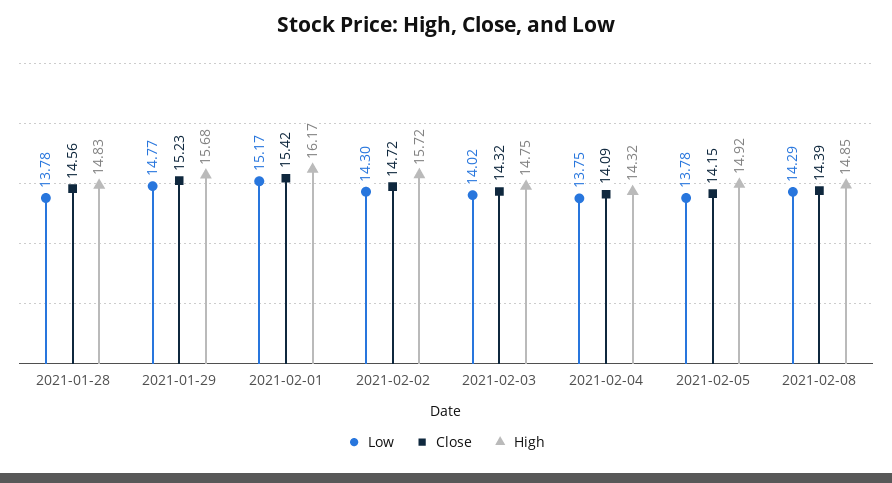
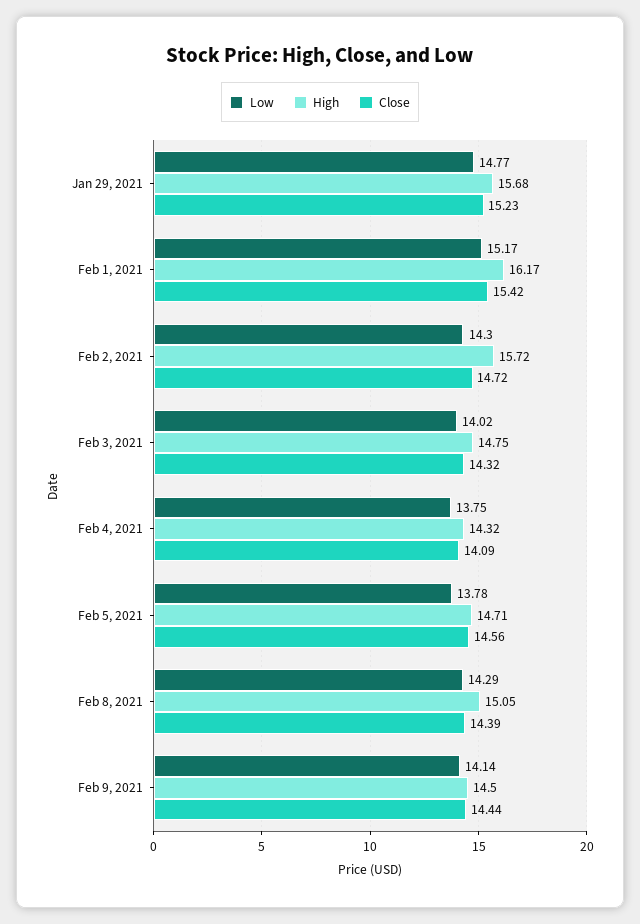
Low, 2021-01-28: 13.78 -> none
Close, 2021-01-28: 14.56 -> none
High, 2021-01-28: 14.83 -> none
Close, 2021-02-05: 14.15 -> 14.56
High, 2021-02-05: 14.92 -> 14.71
High, 2021-02-08: 14.85 -> 15.05
Low, Feb 9, 2021: none -> 14.14
High, Feb 9, 2021: none -> 14.5
Close, Feb 9, 2021: none -> 14.44

